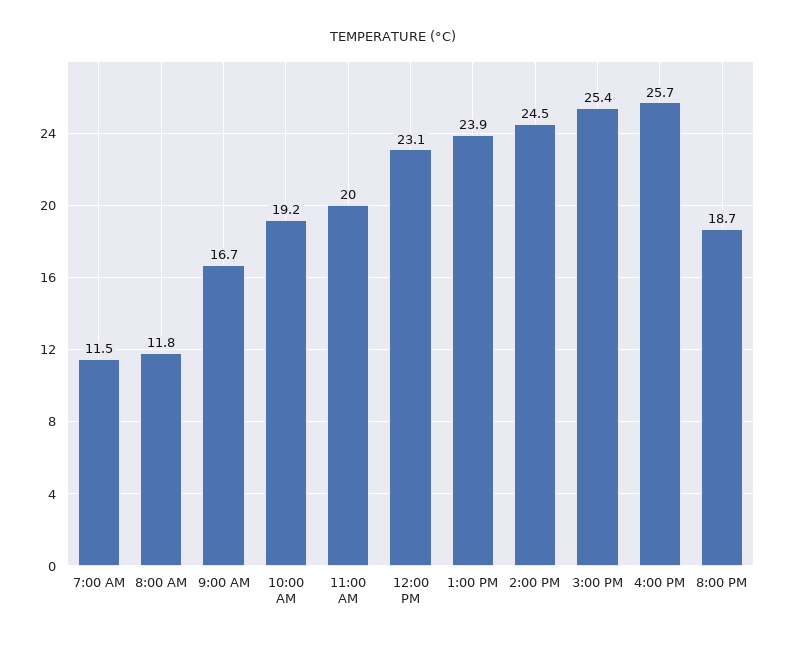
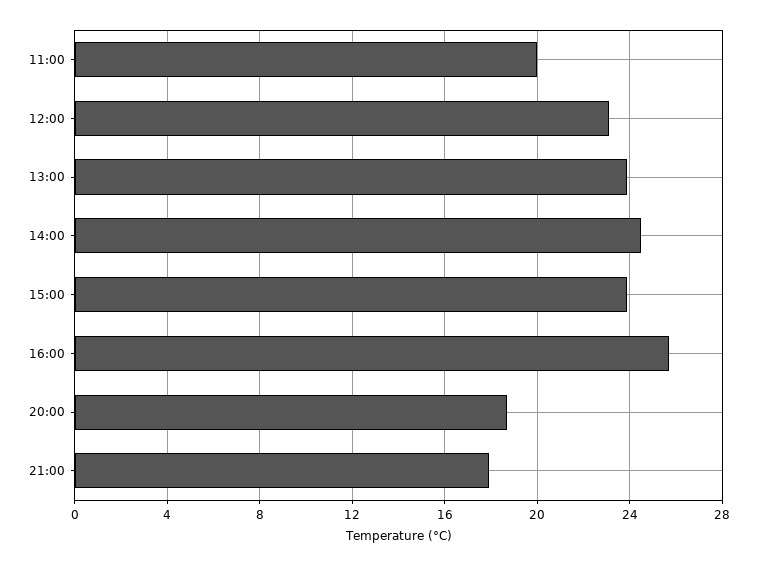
7:00 AM: 11.5 -> none
8:00 AM: 11.8 -> none
9:00 AM: 16.7 -> none
10:00 AM: 19.2 -> none
3:00 PM: 25.4 -> 24
21:00: none -> 18

